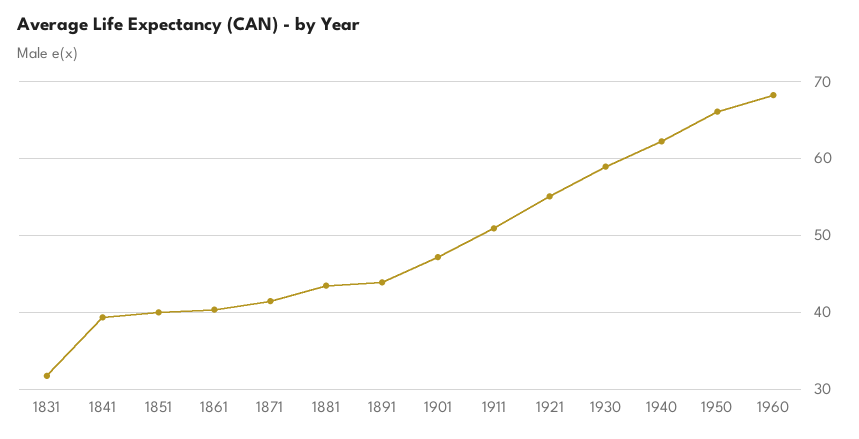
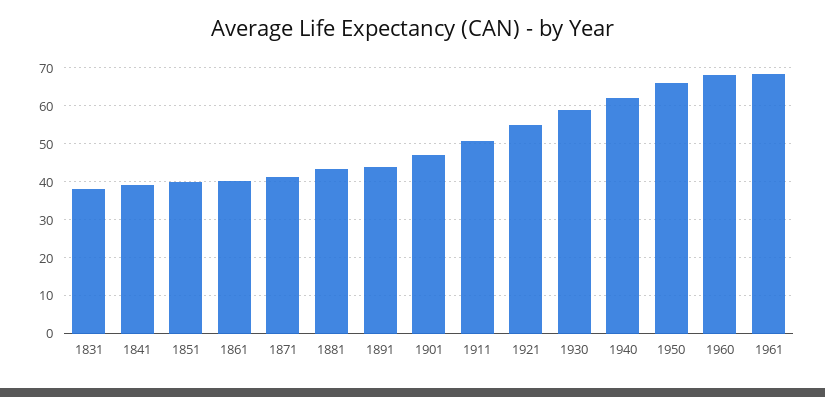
1831: 32 -> 38
1961: none -> 68

